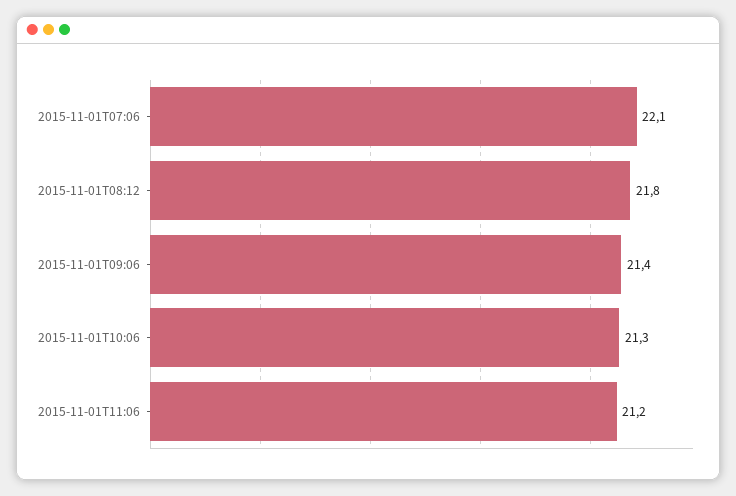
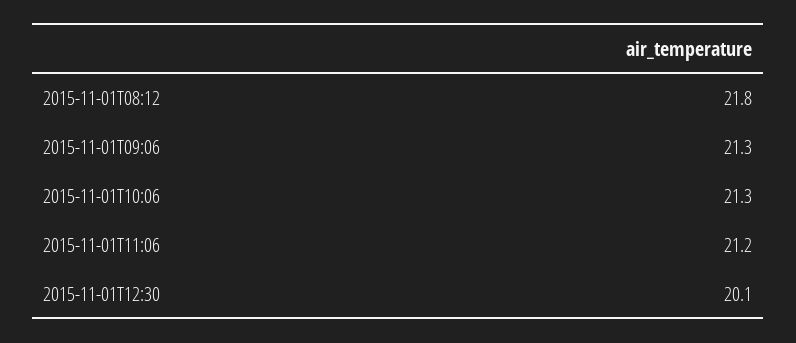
2015-11-01T07:06: 22.1 -> none
2015-11-01T09:06: 21.4 -> 21.3
2015-11-01T12:30: none -> 20.1

